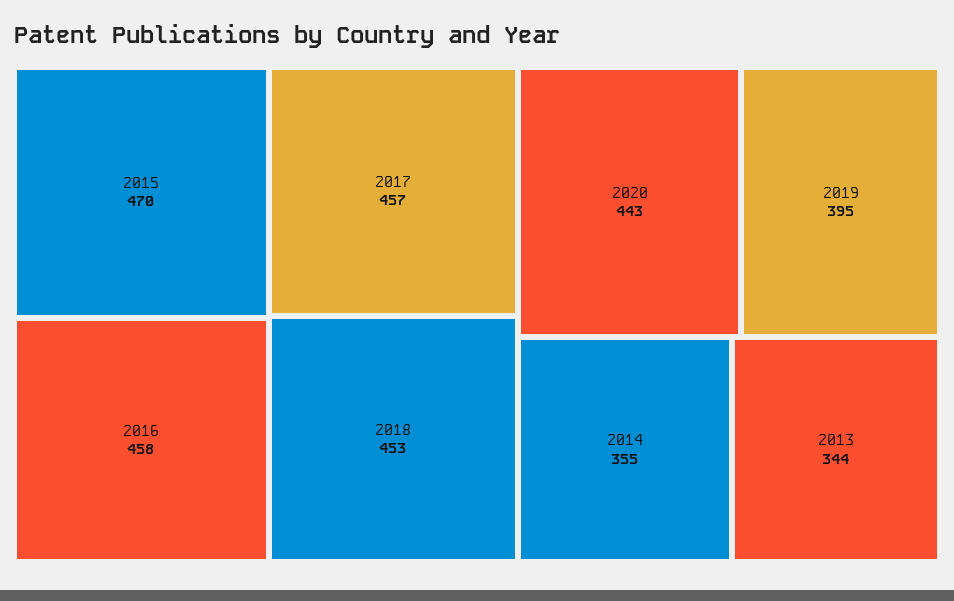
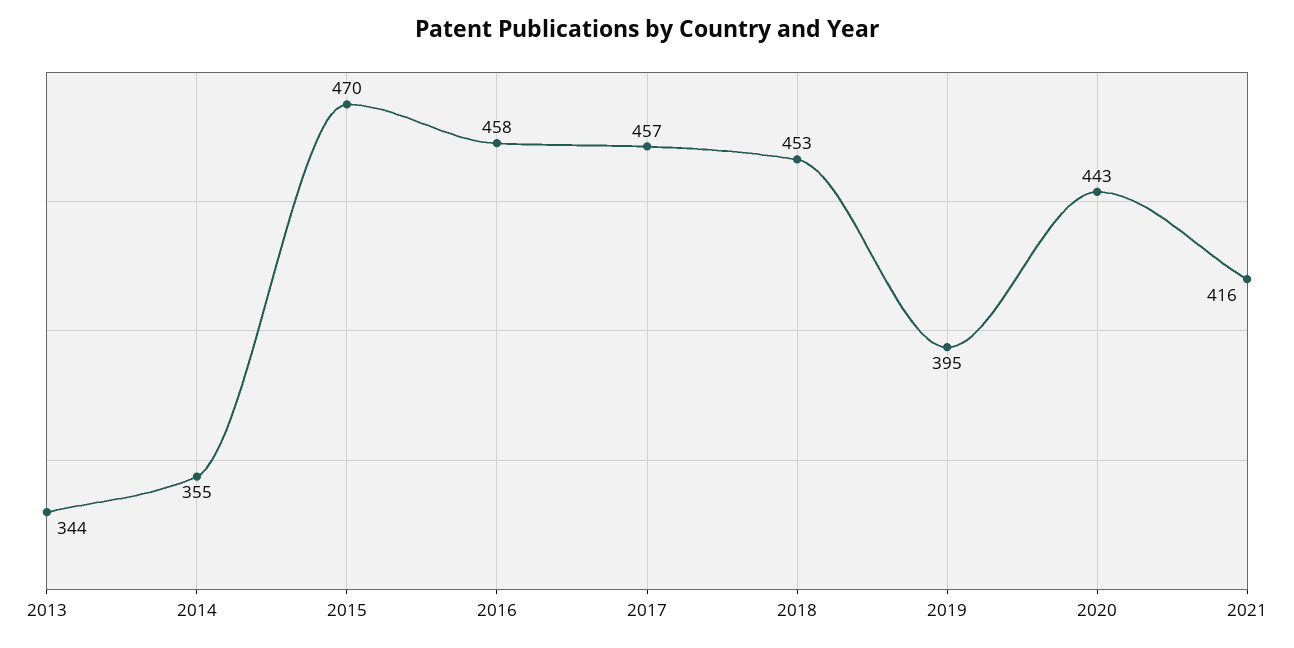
2021: none -> 416

